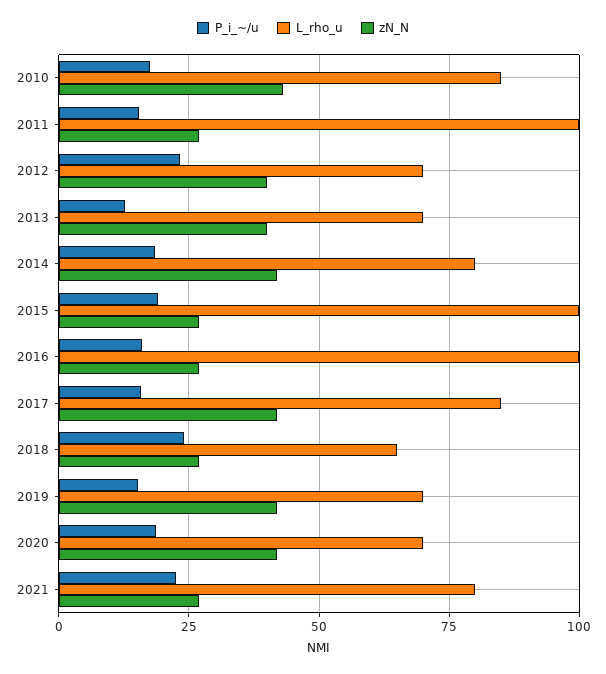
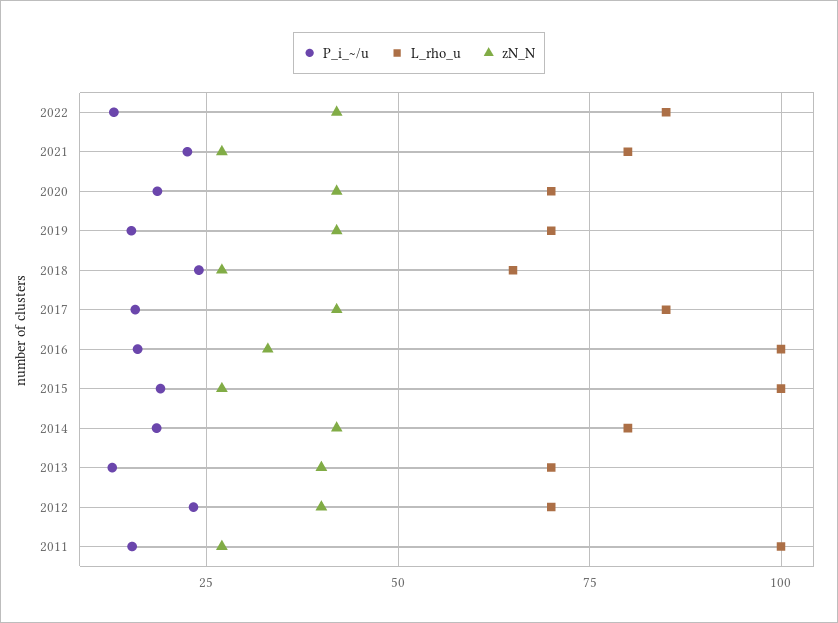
P_i_~/u, 2010: 17.5 -> none
L_rho_u, 2010: 85 -> none
zN_N, 2010: 42.5 -> none
zN_N, 2016: 27.5 -> 32.5
P_i_~/u, 2022: none -> 12.5
L_rho_u, 2022: none -> 85
zN_N, 2022: none -> 42.5

